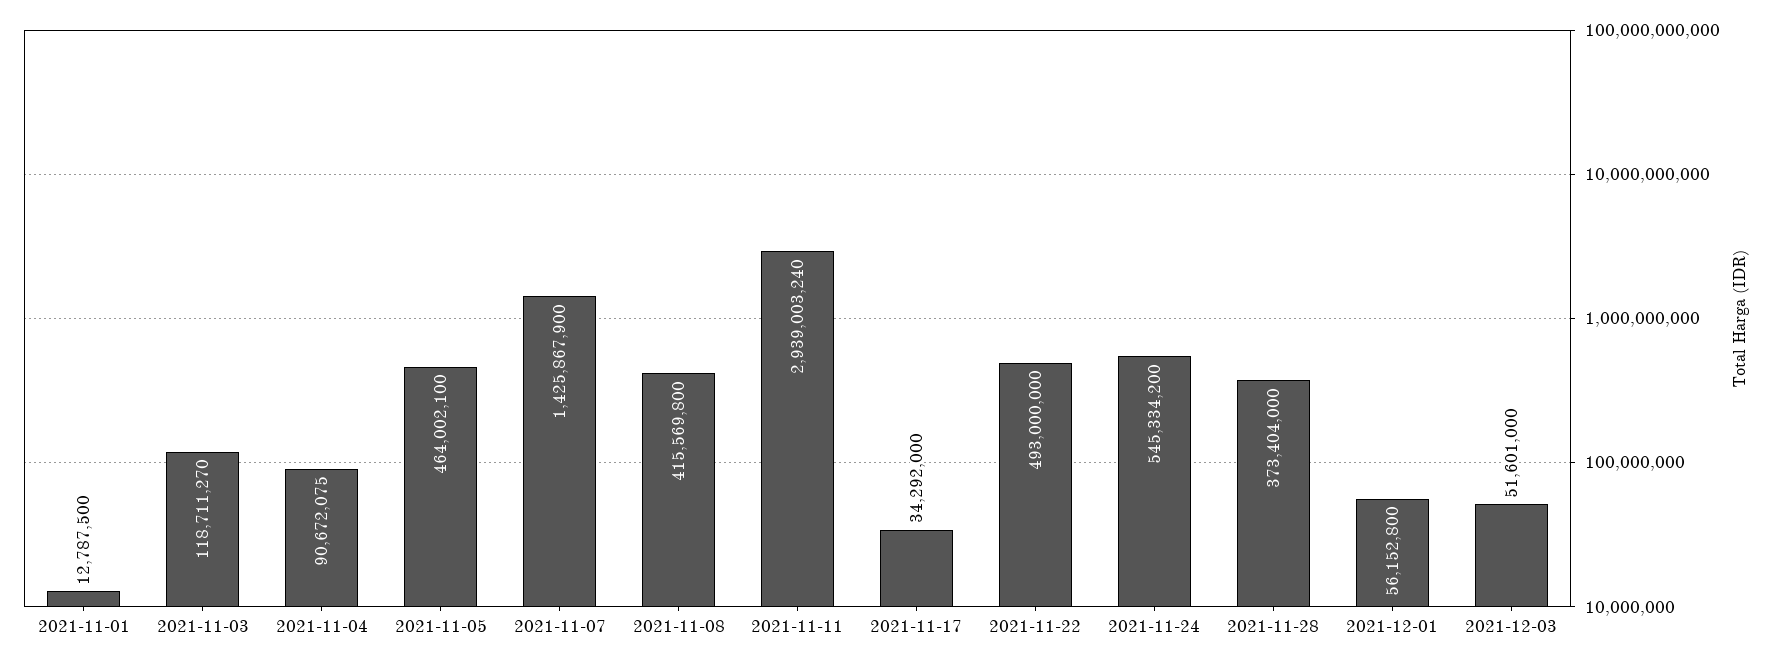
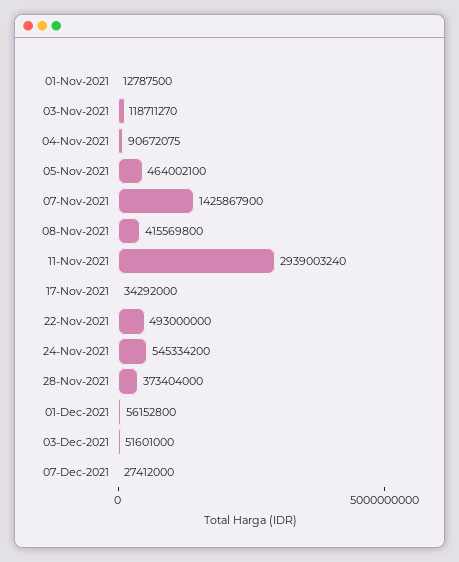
07-Dec-2021: none -> 27412000

